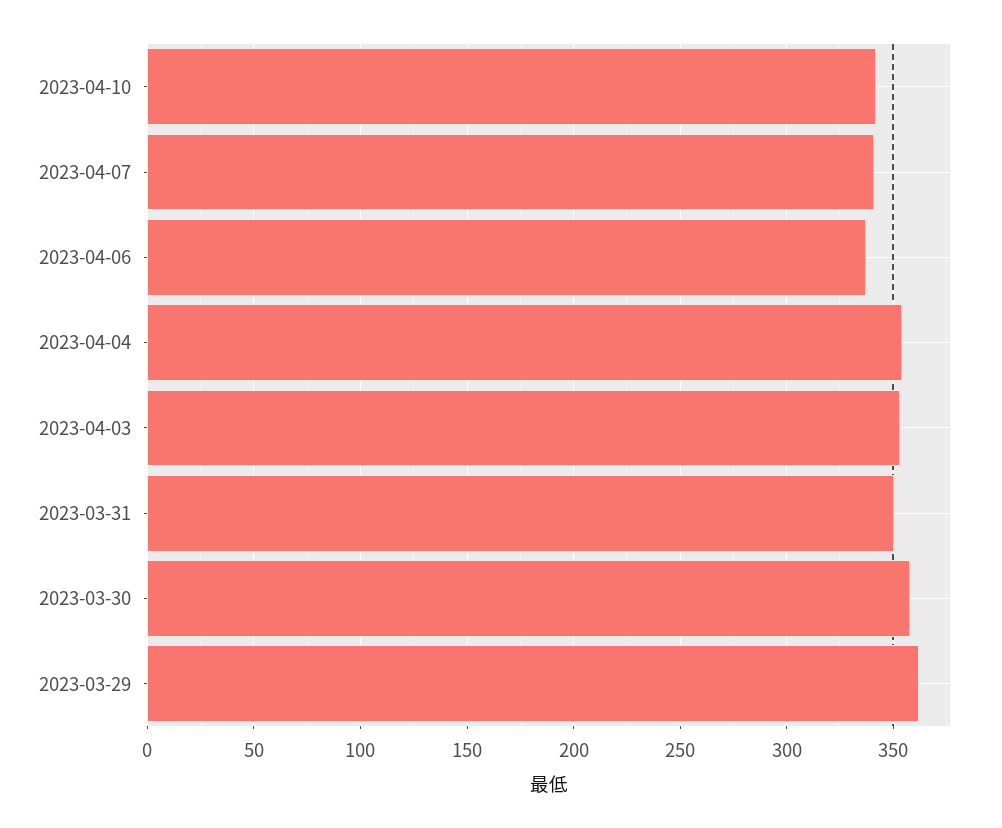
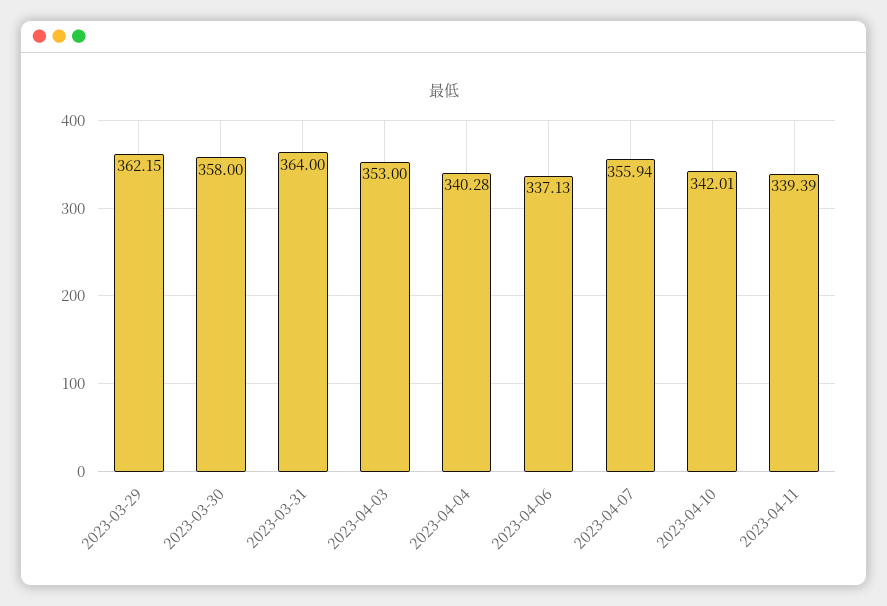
2023-04-07: 340 -> 355.94
2023-04-04: 355 -> 340.28
2023-03-31: 350 -> 364
2023-04-11: none -> 339.39

